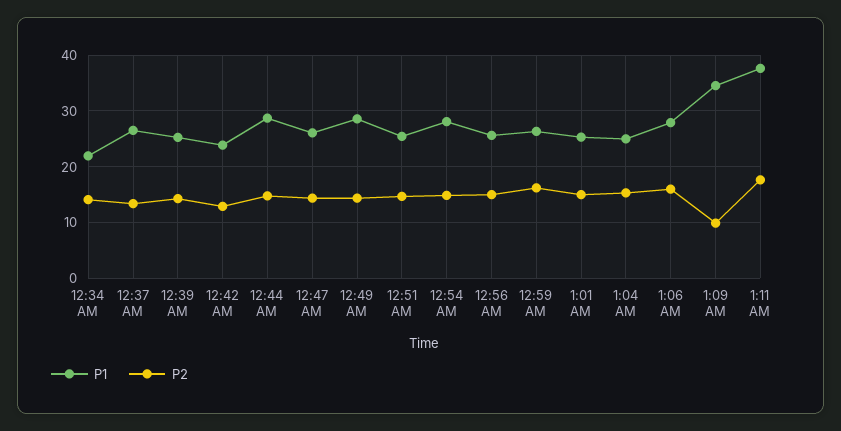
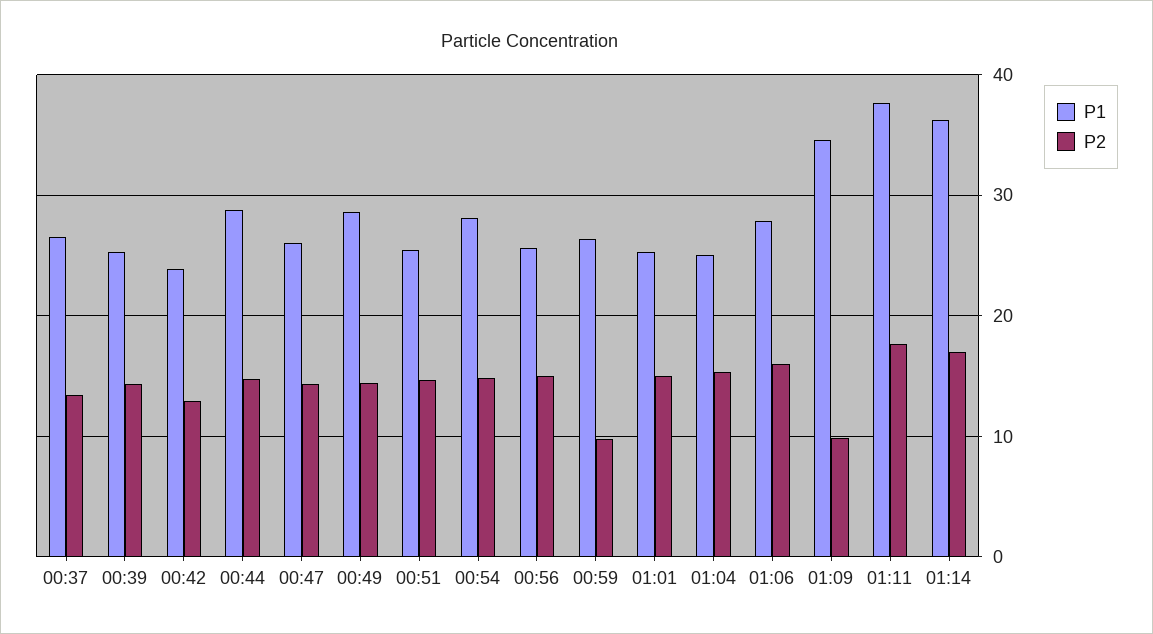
P1, 12:34 AM: 22 -> none
P2, 12:34 AM: 14 -> none
P2, 12:59 AM: 16 -> 10
P1, 01:14: none -> 36
P2, 01:14: none -> 17

